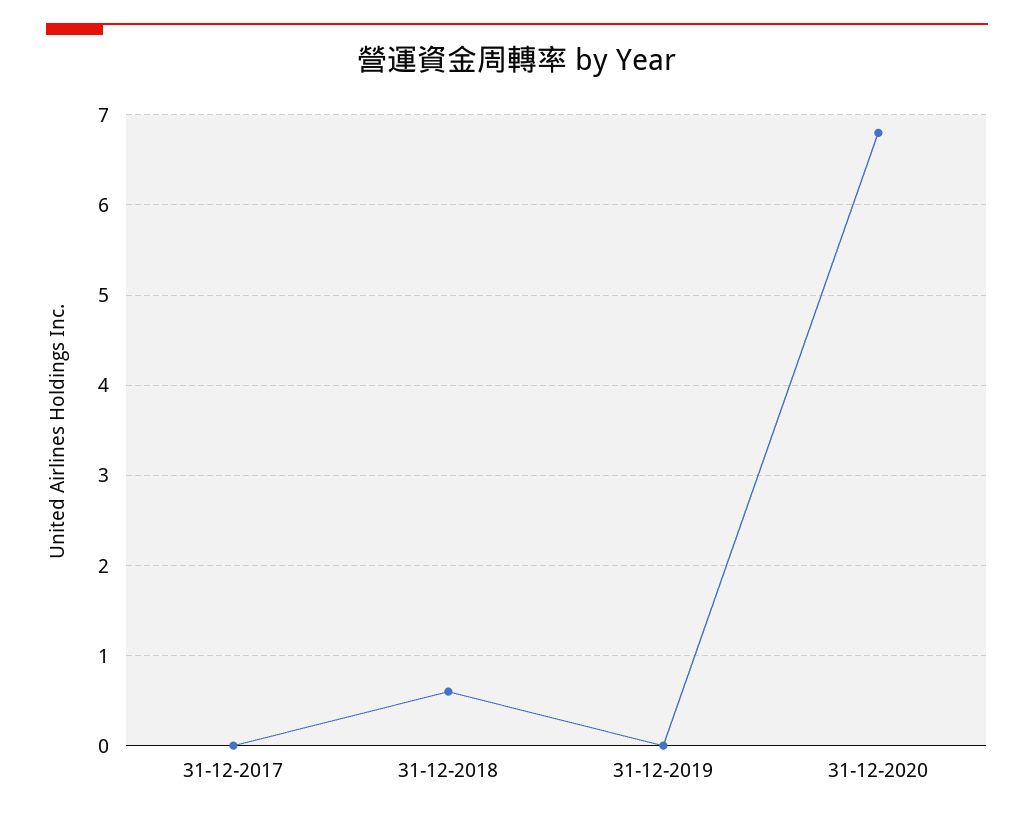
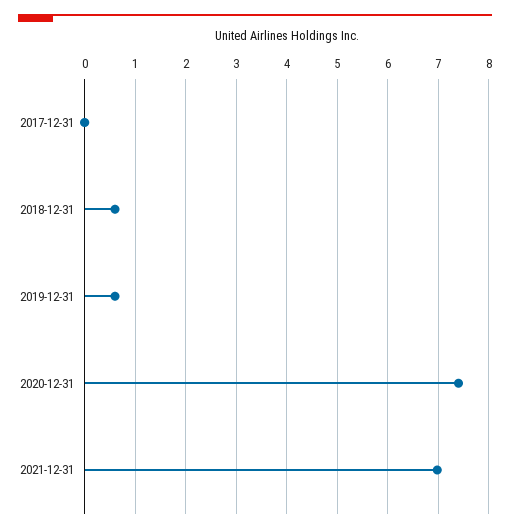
31-12-2019: 0 -> 0.6
31-12-2020: 6.8 -> 7.4
2021-12-31: none -> 7

